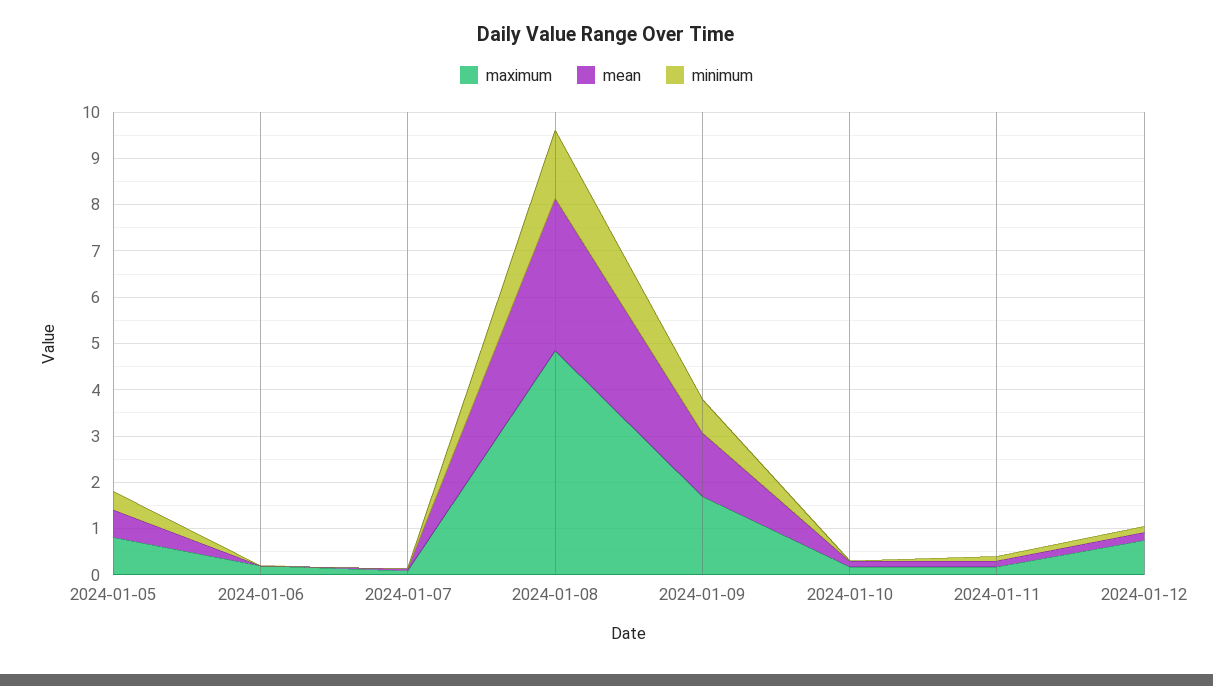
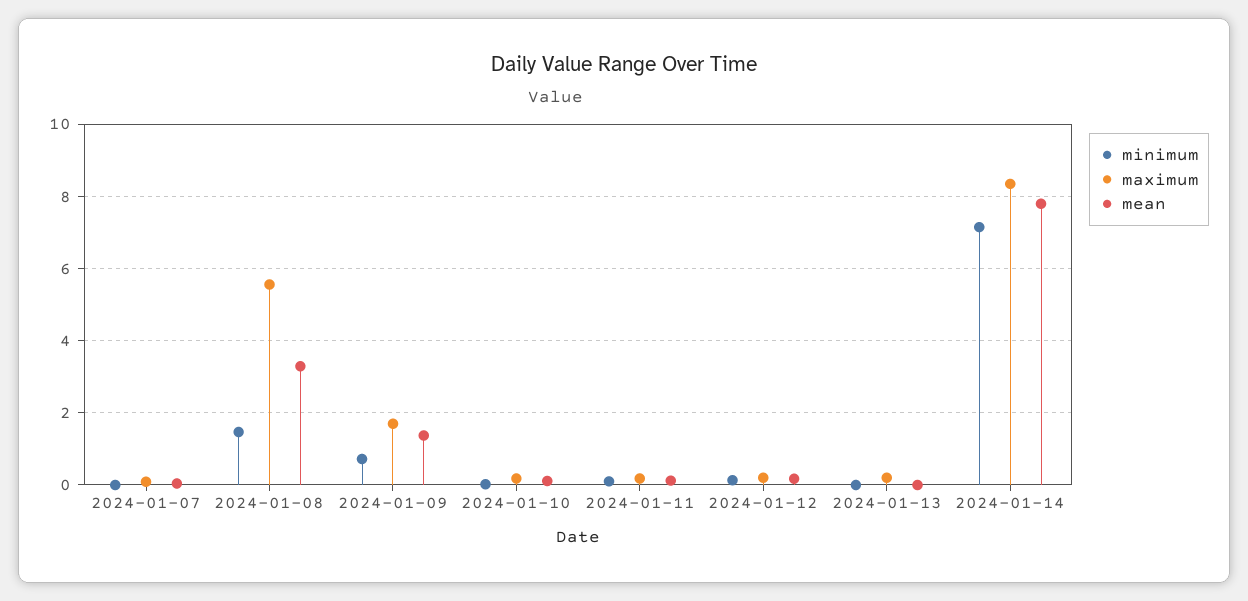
maximum, 2024-01-05: 0.8 -> none
mean, 2024-01-05: 0.6 -> none
minimum, 2024-01-05: 0.4 -> none
maximum, 2024-01-06: 0.2 -> none
mean, 2024-01-06: 0 -> none
minimum, 2024-01-06: 0 -> none
maximum, 2024-01-08: 4.8 -> 5.6
maximum, 2024-01-12: 0.8 -> 0.2
minimum, 2024-01-13: none -> 0
maximum, 2024-01-13: none -> 0.2
mean, 2024-01-13: none -> 0
minimum, 2024-01-14: none -> 7.2
maximum, 2024-01-14: none -> 8.4
mean, 2024-01-14: none -> 7.8

